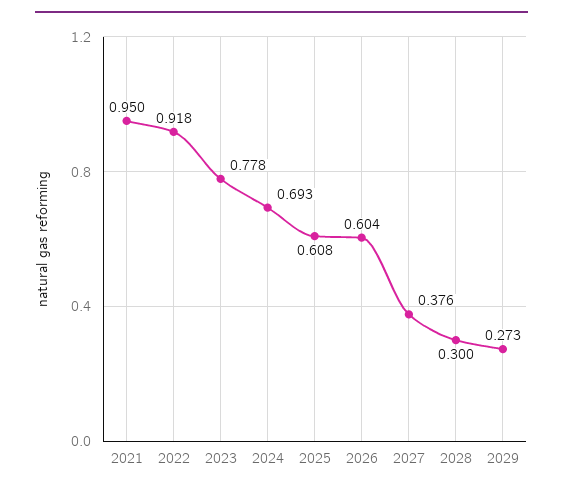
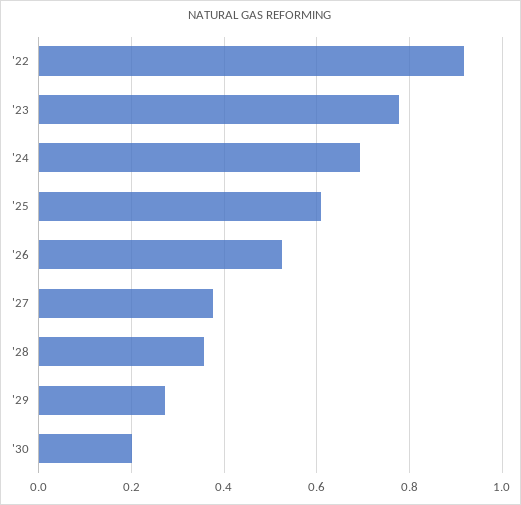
2021: 0.95 -> none
2026: 0.604 -> 0.52
2028: 0.3 -> 0.36
'30: none -> 0.2

